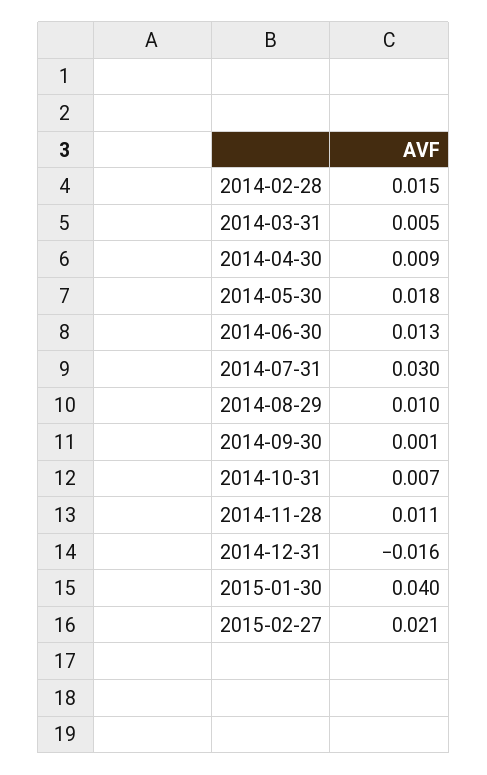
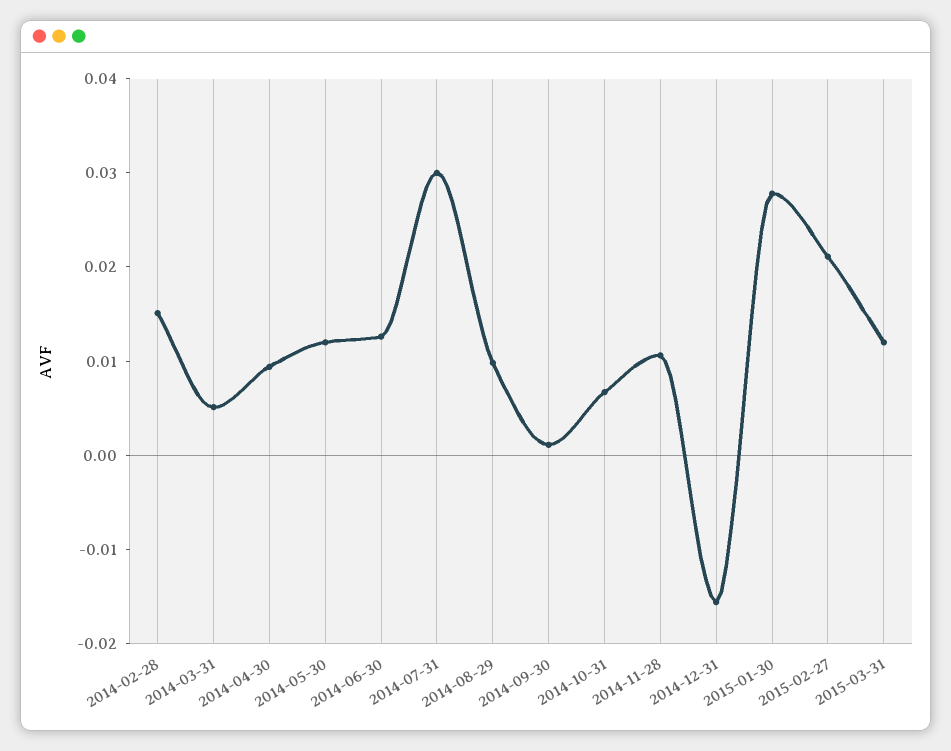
2014-05-30: 0.018 -> 0.012
2015-01-30: 0.04 -> 0.028
2015-03-31: none -> 0.012

